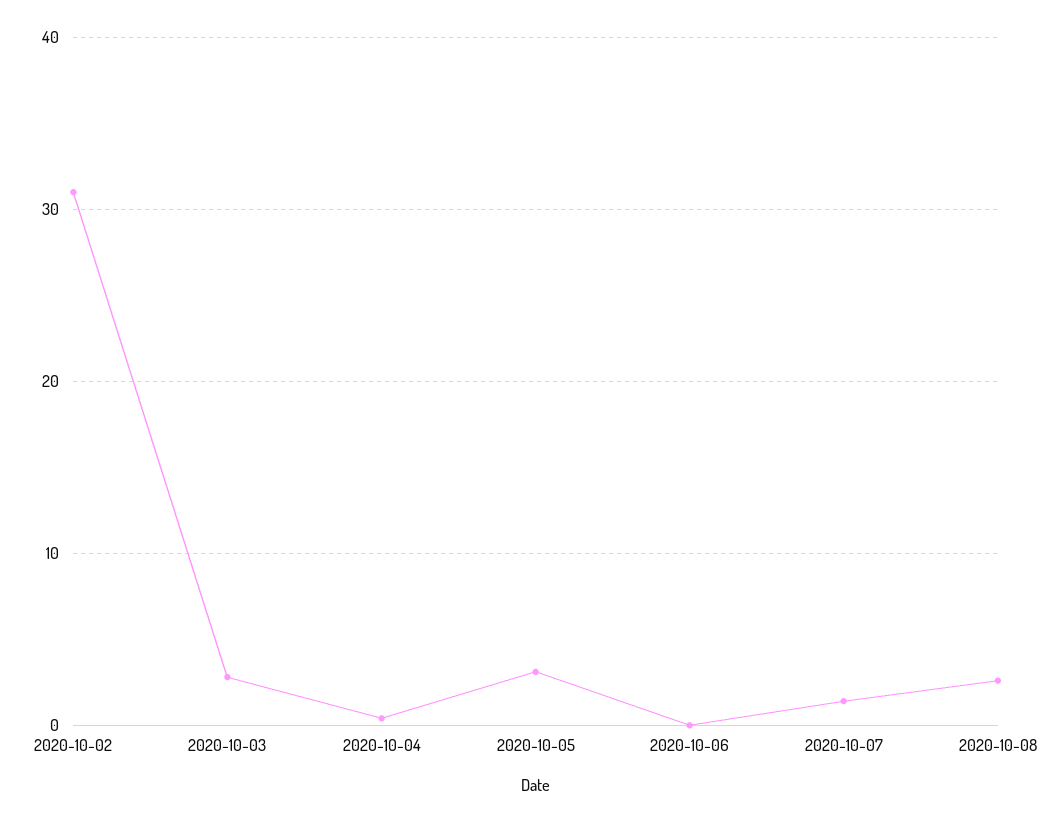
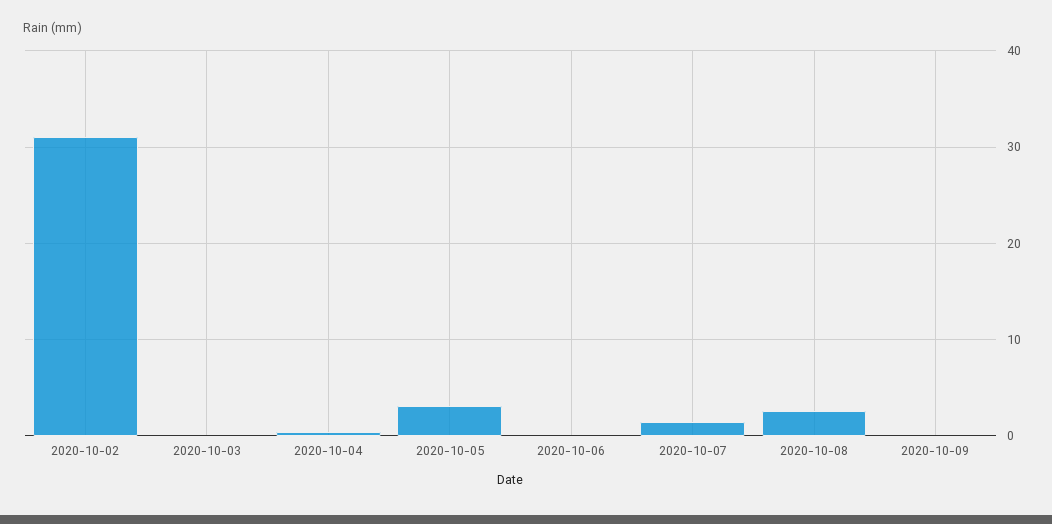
2020-10-03: 3 -> 0
2020-10-09: none -> 0

